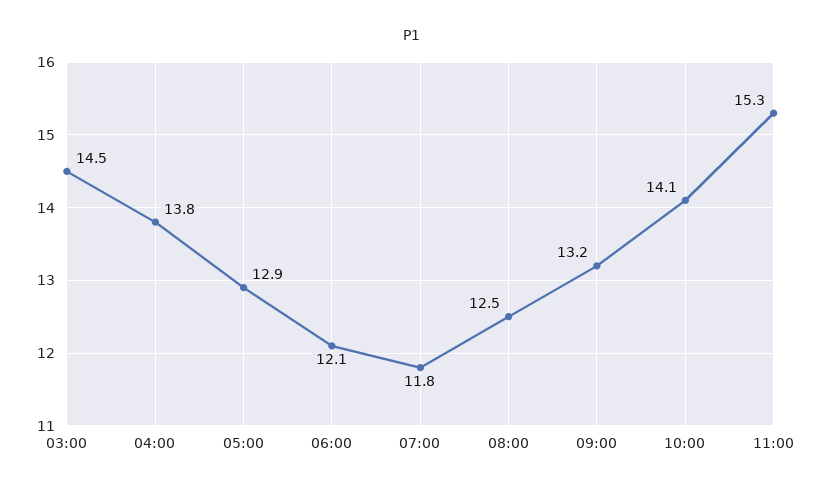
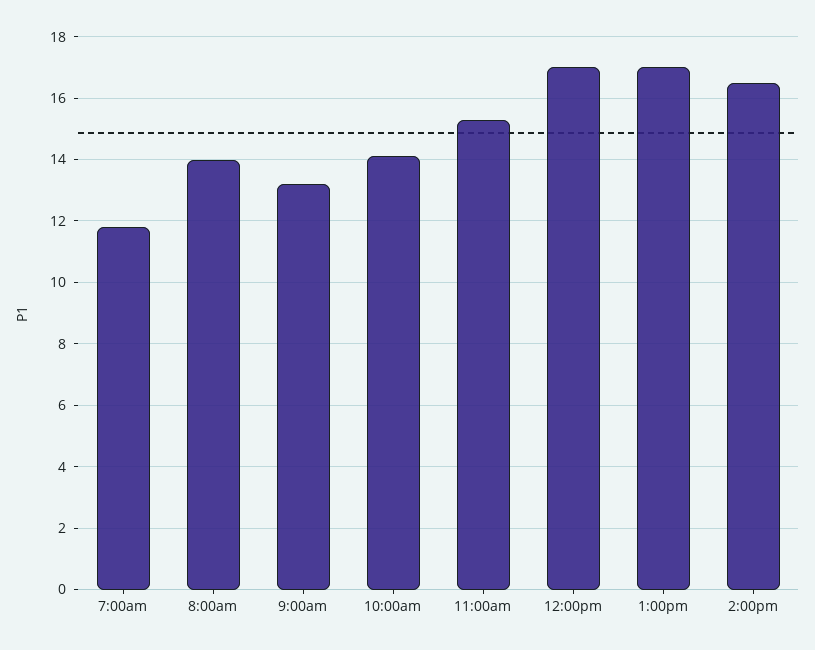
03:00: 14.5 -> none
04:00: 13.8 -> none
05:00: 12.9 -> none
06:00: 12.1 -> none
08:00: 12.5 -> 14
12:00pm: none -> 17
1:00pm: none -> 17
2:00pm: none -> 16.5

